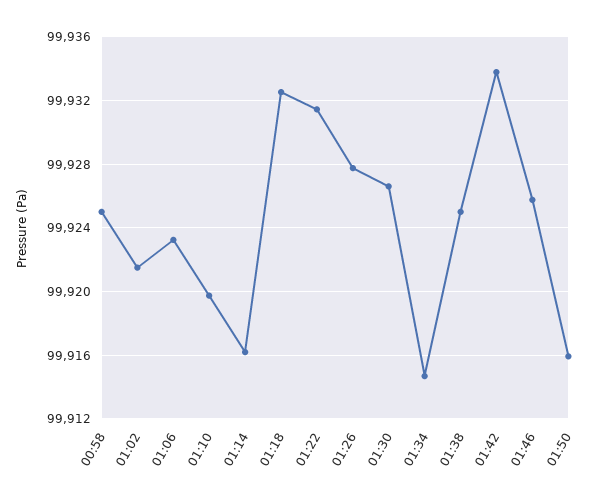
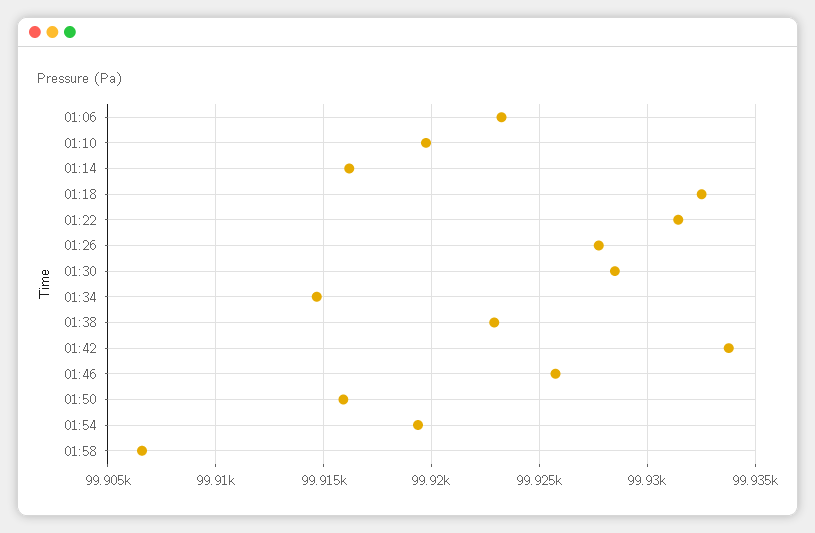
00:58: 99925 -> none
01:02: 99921.5 -> none
01:30: 99926.5 -> 99928.5
01:38: 99925 -> 99923
01:54: none -> 99919.5
01:58: none -> 99906.5

